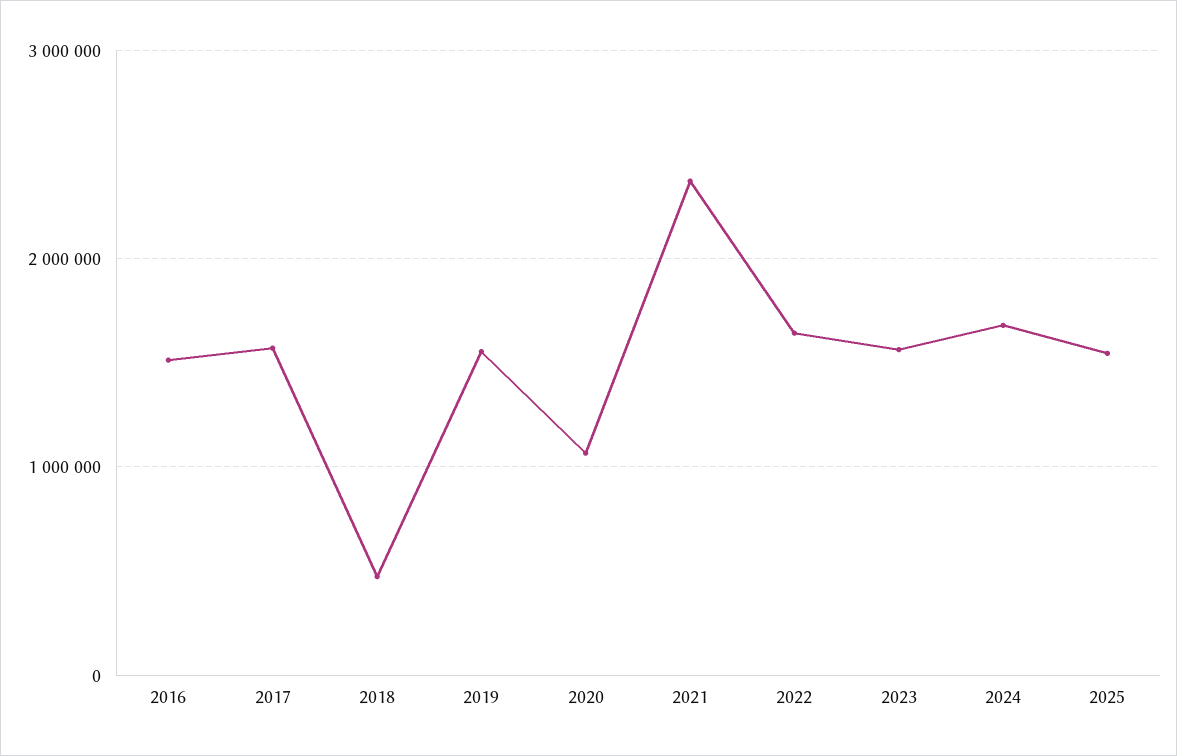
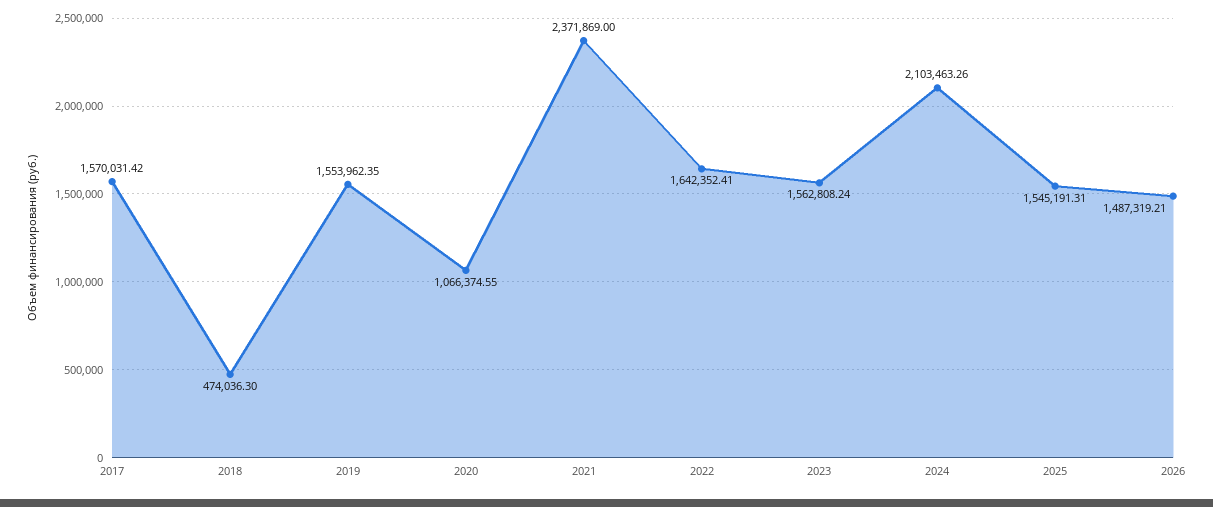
2016: 1500000 -> none
2024: 1700000 -> 2103463.26
2026: none -> 1487319.21

